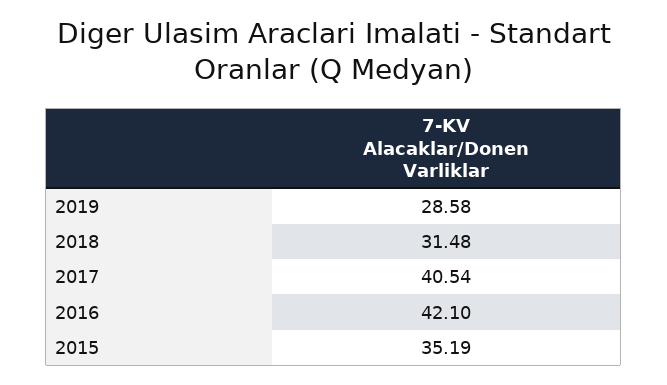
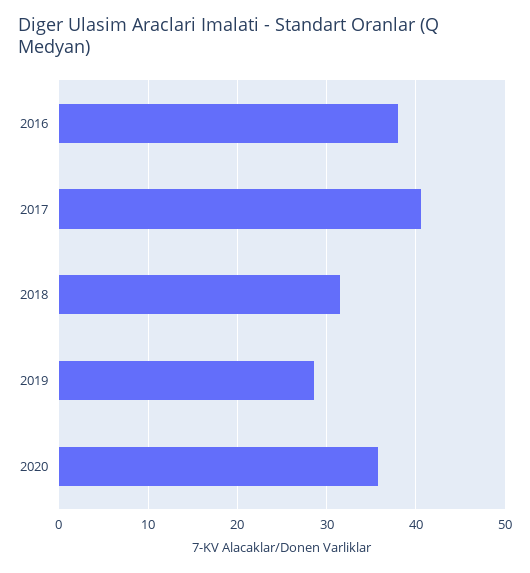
2016: 42.1 -> 38
2015: 35.19 -> none
2020: none -> 36

